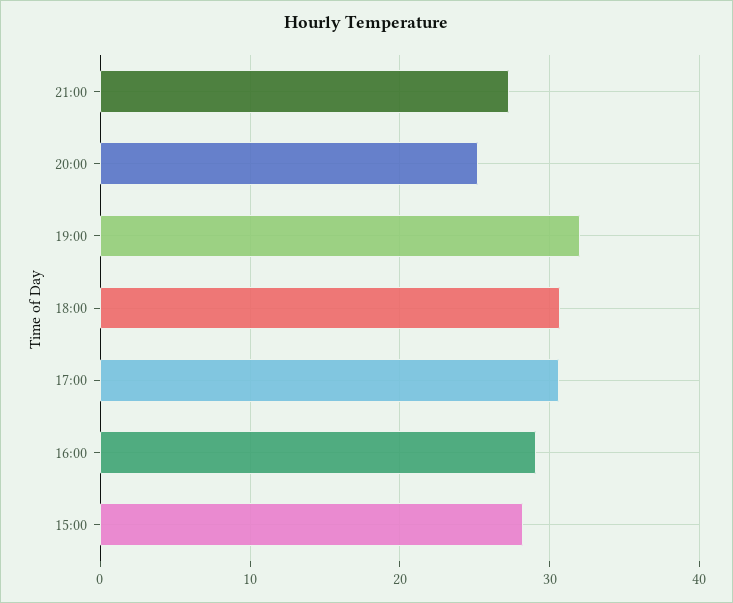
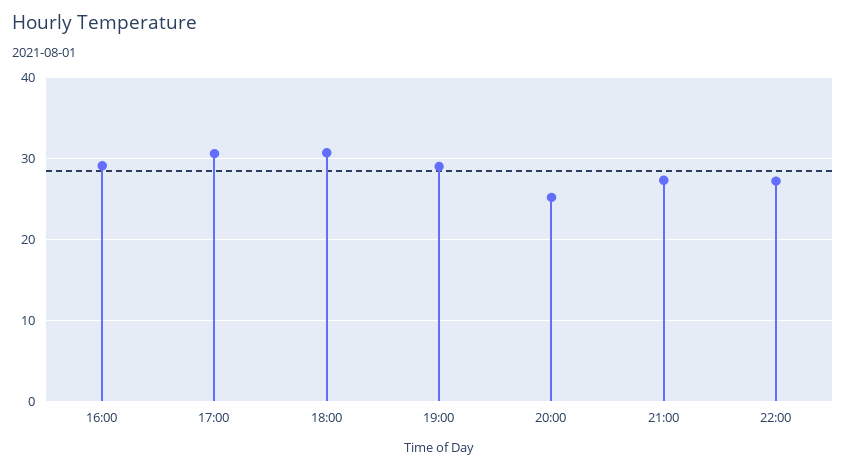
19:00: 32 -> 29
15:00: 28 -> none
22:00: none -> 27

